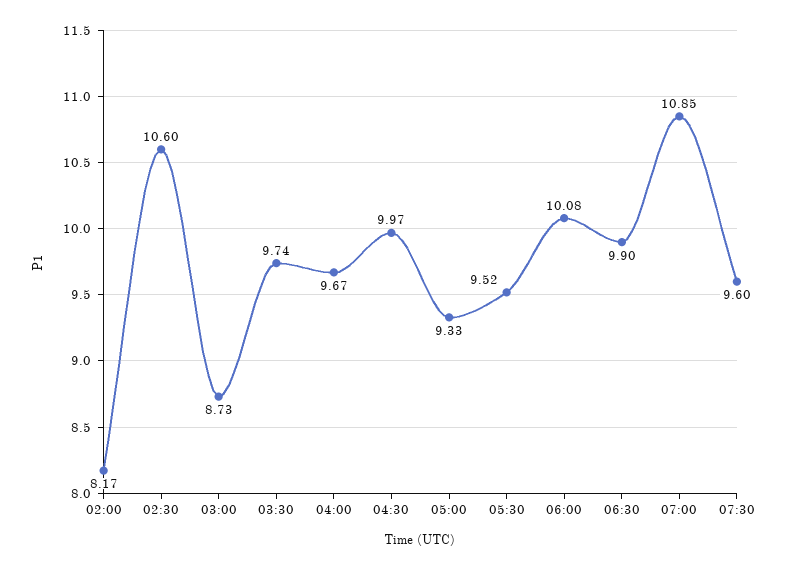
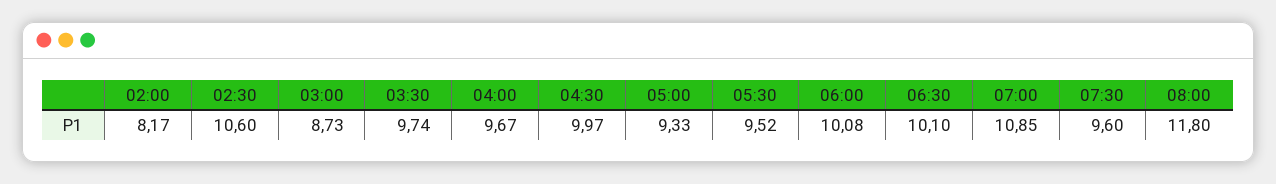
06:30: 9.9 -> 10.1
08:00: none -> 11.8

